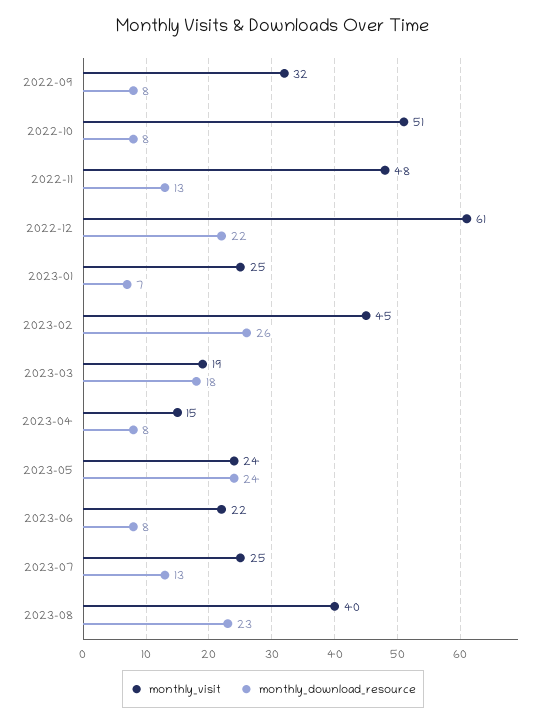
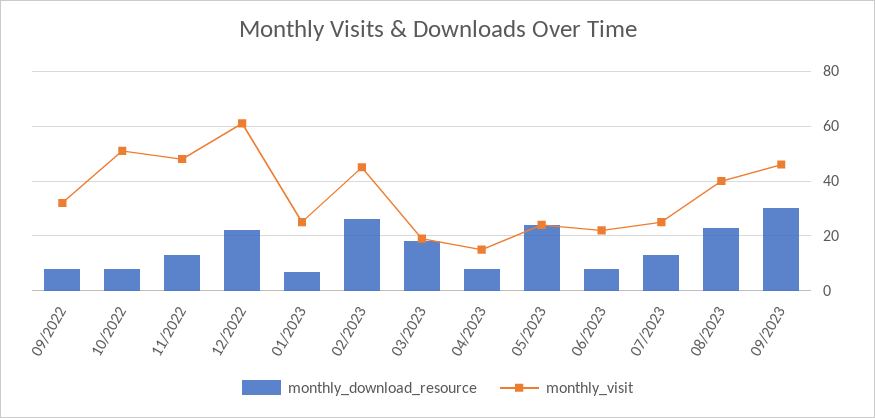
monthly_download_resource, 09/2023: none -> 30
monthly_visit, 09/2023: none -> 45

